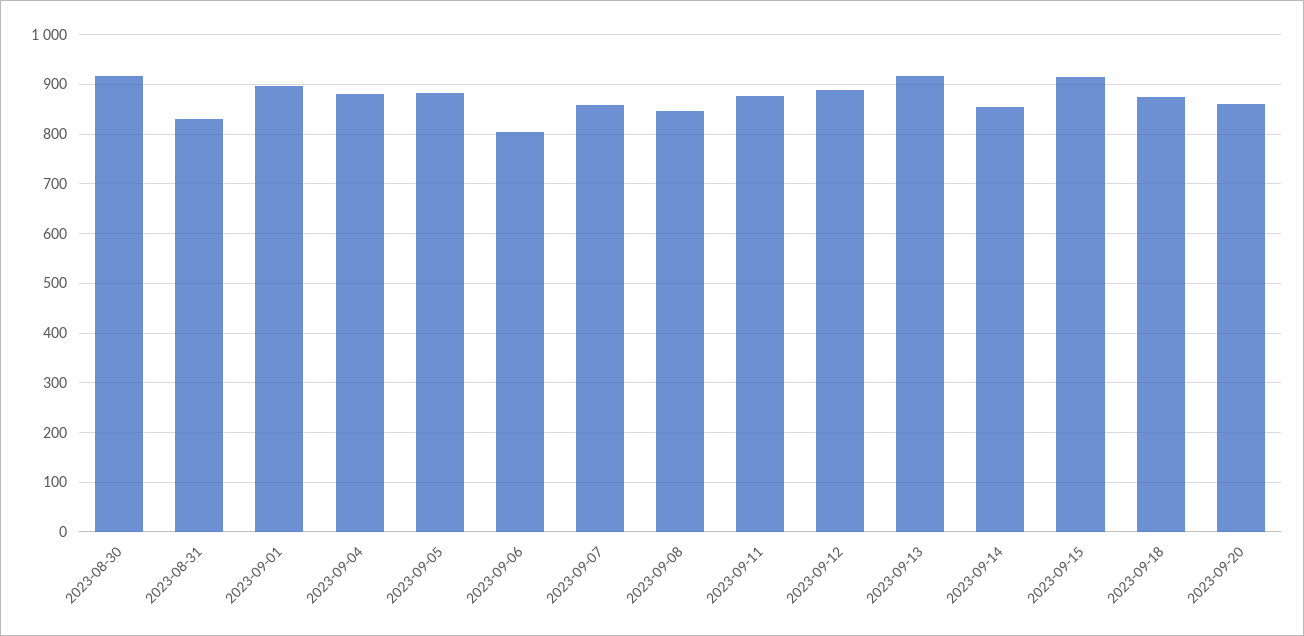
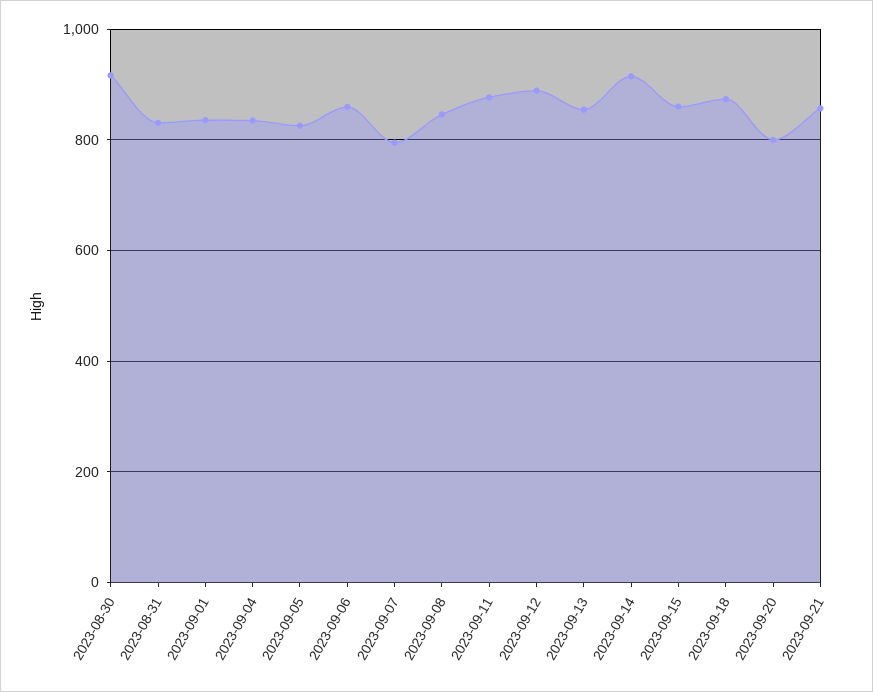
2023-09-01: 900 -> 840
2023-09-04: 880 -> 840
2023-09-05: 880 -> 820
2023-09-06: 800 -> 860
2023-09-07: 860 -> 800
2023-09-13: 920 -> 860
2023-09-14: 860 -> 920
2023-09-15: 920 -> 860
2023-09-20: 860 -> 800
2023-09-21: none -> 860

